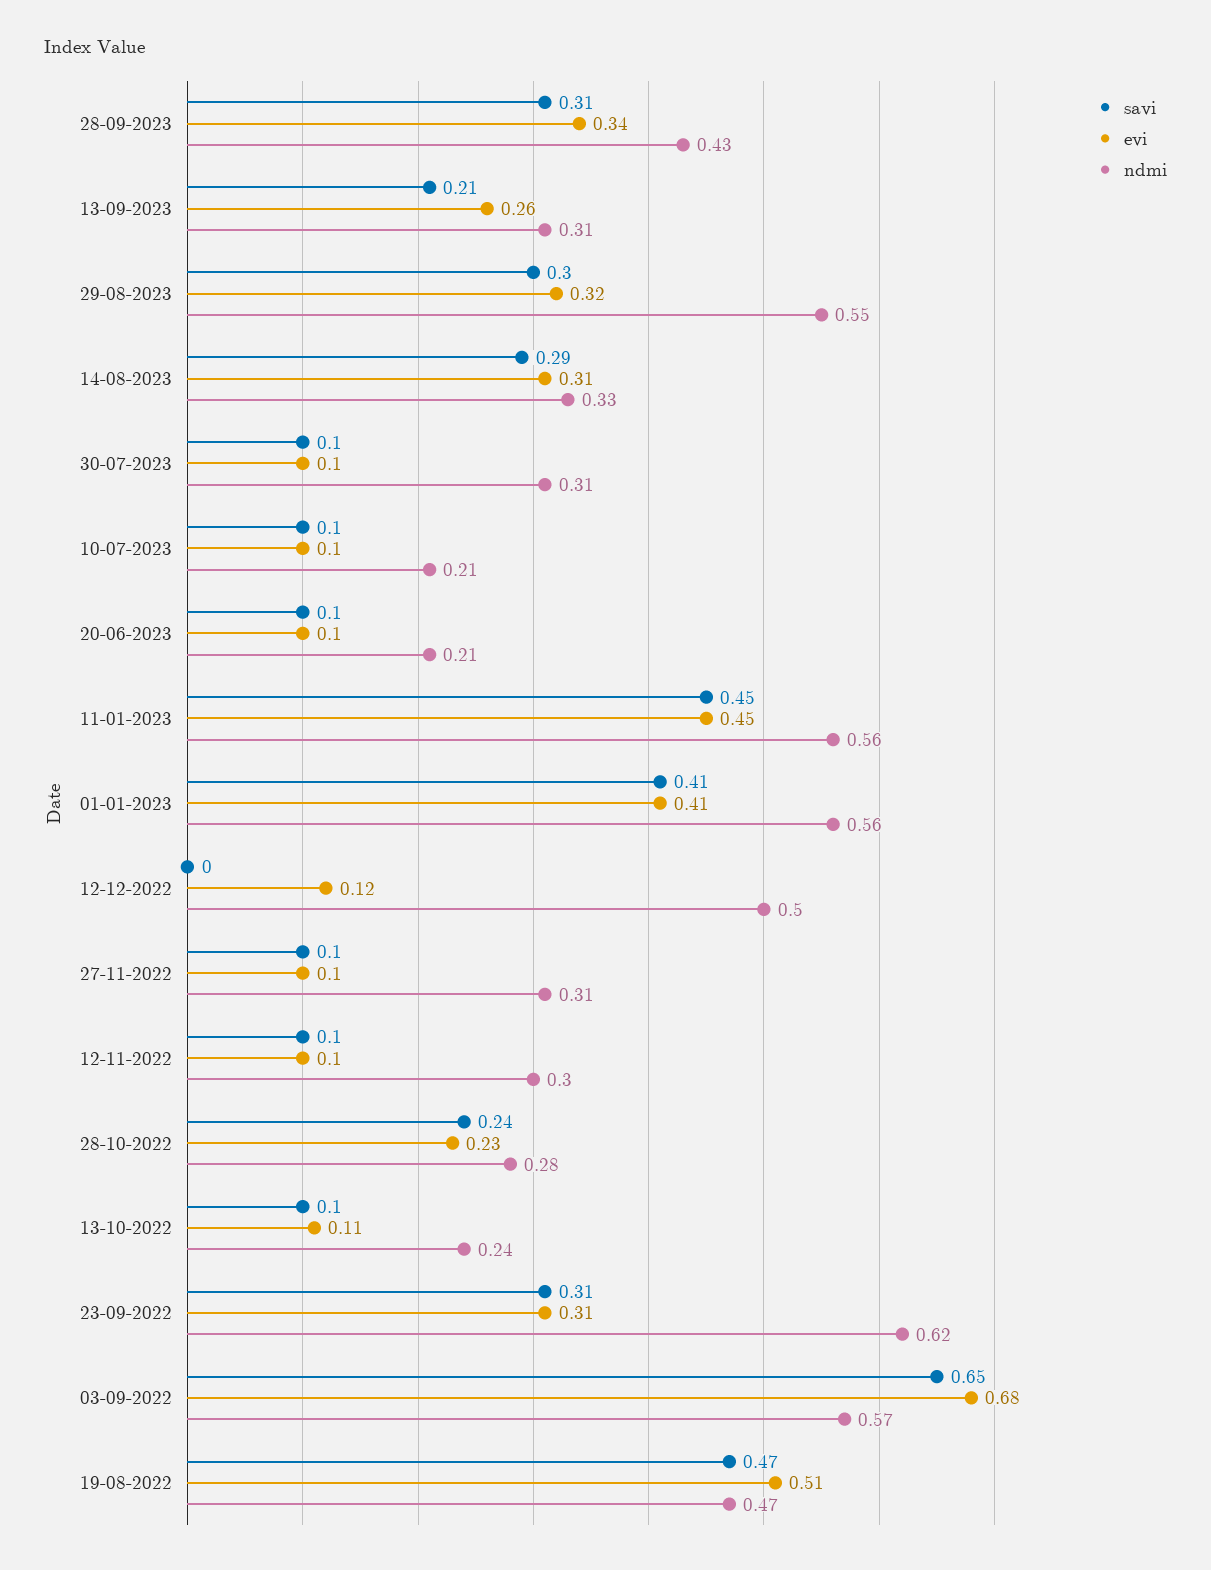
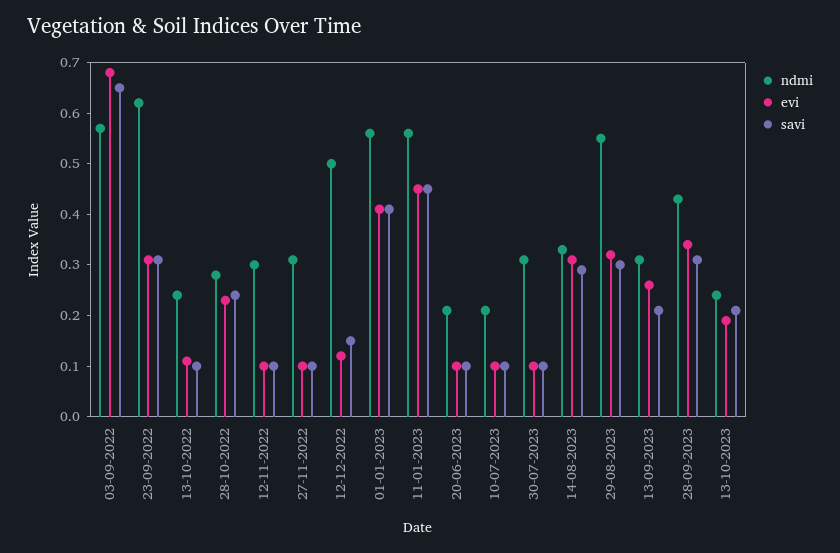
savi, 12-12-2022: 0 -> 0.15
savi, 19-08-2022: 0.47 -> none
evi, 19-08-2022: 0.51 -> none
ndmi, 19-08-2022: 0.47 -> none
ndmi, 13-10-2023: none -> 0.25
evi, 13-10-2023: none -> 0.2
savi, 13-10-2023: none -> 0.2

